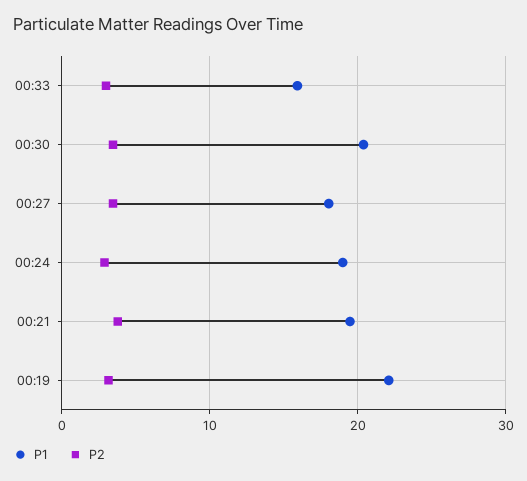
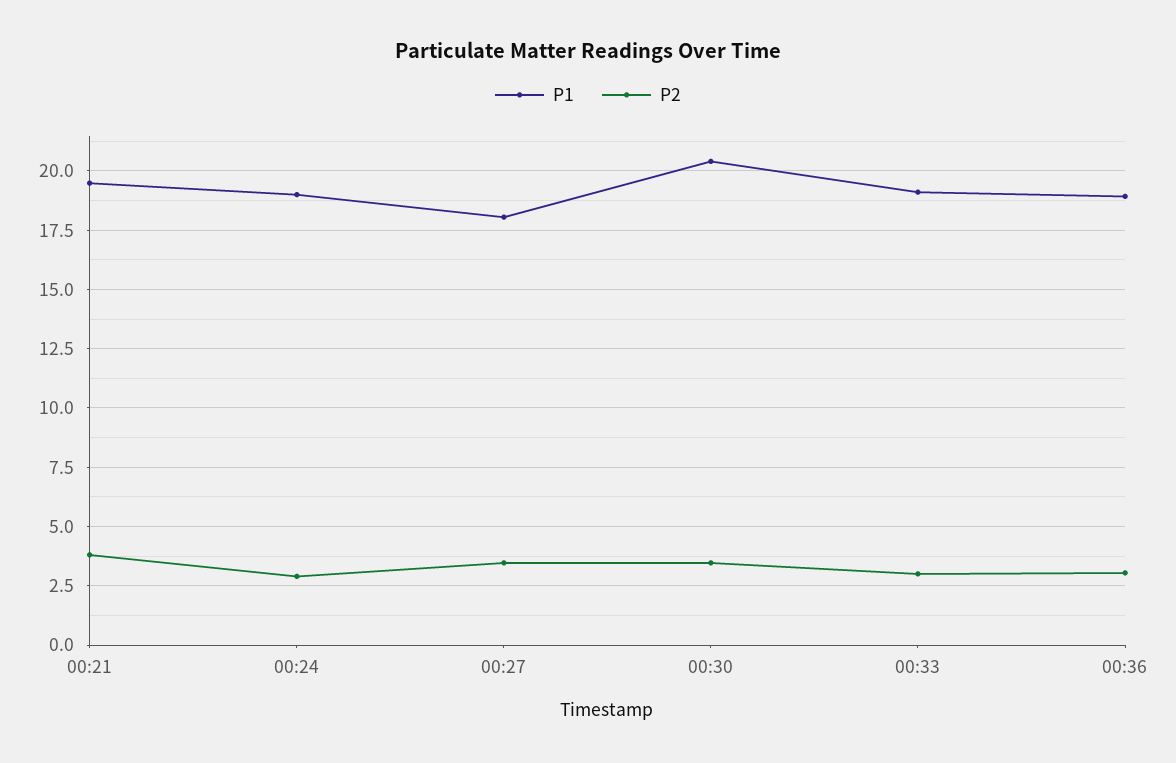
P1, 00:33: 16 -> 19
P1, 00:19: 22 -> none
P2, 00:19: 3 -> none
P1, 00:36: none -> 19
P2, 00:36: none -> 3

